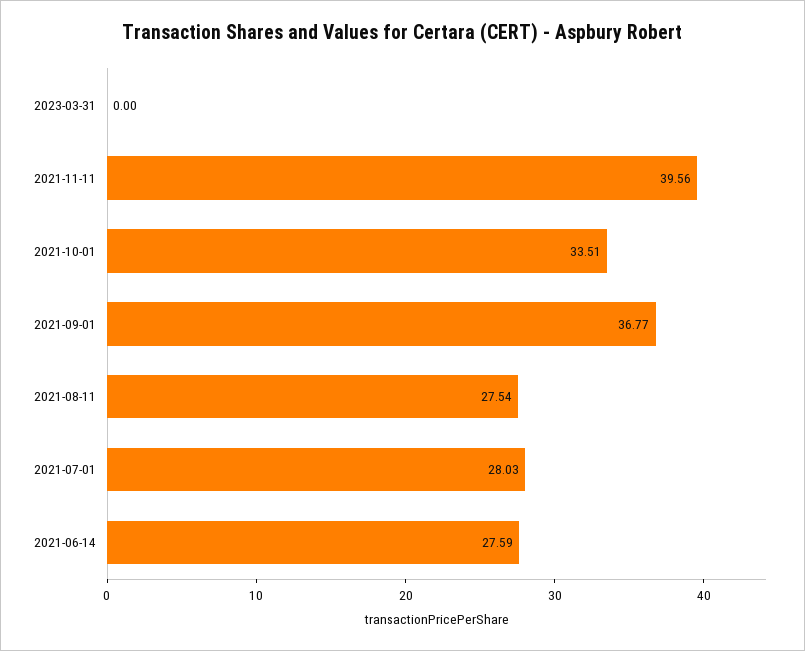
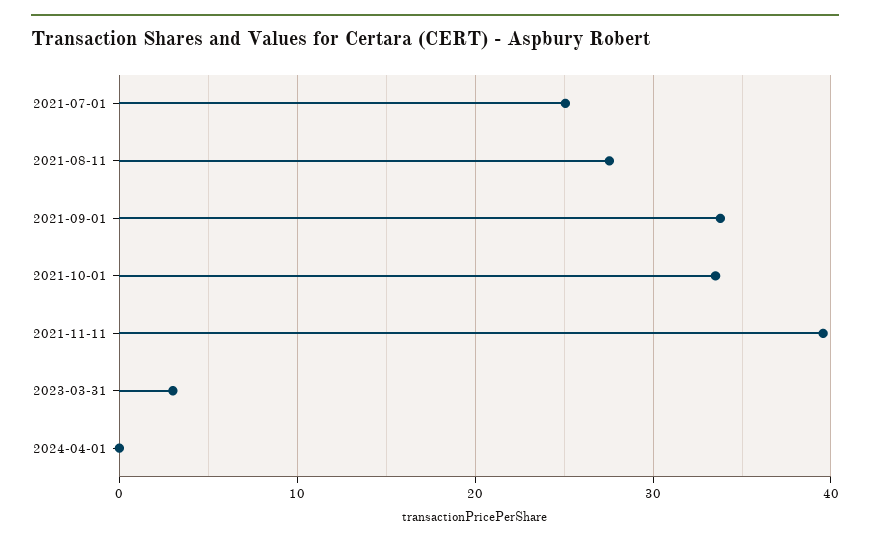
2023-03-31: 0 -> 3
2021-09-01: 36.77 -> 34
2021-07-01: 28.03 -> 25
2021-06-14: 27.59 -> none
2024-04-01: none -> 0

